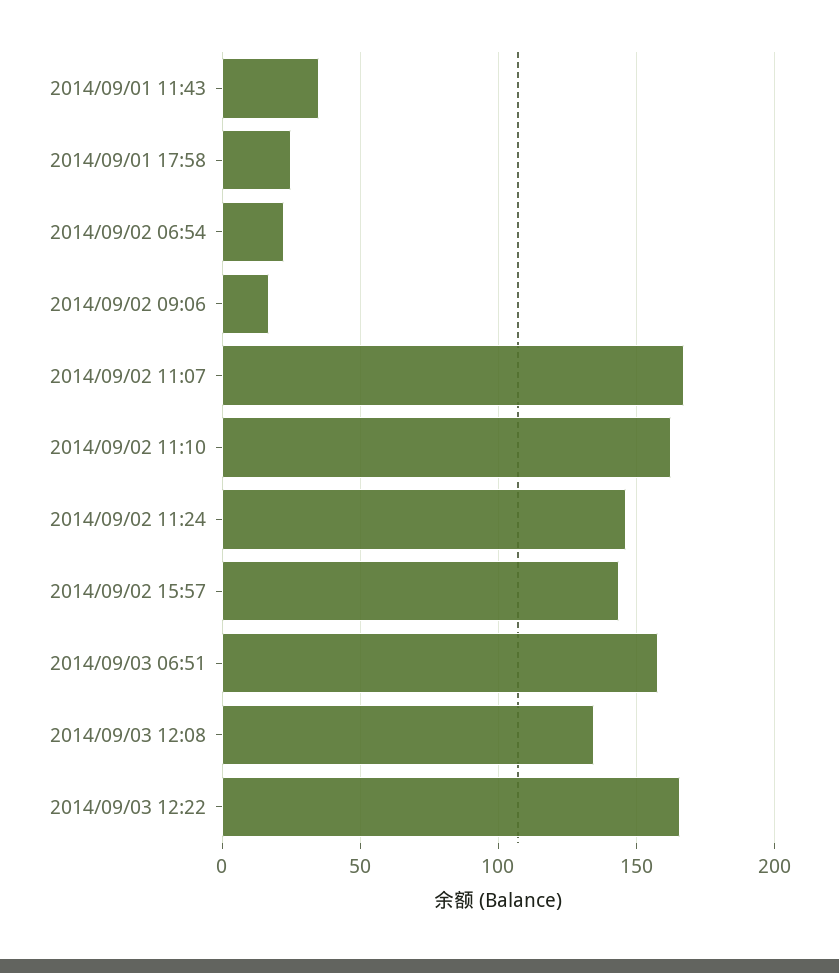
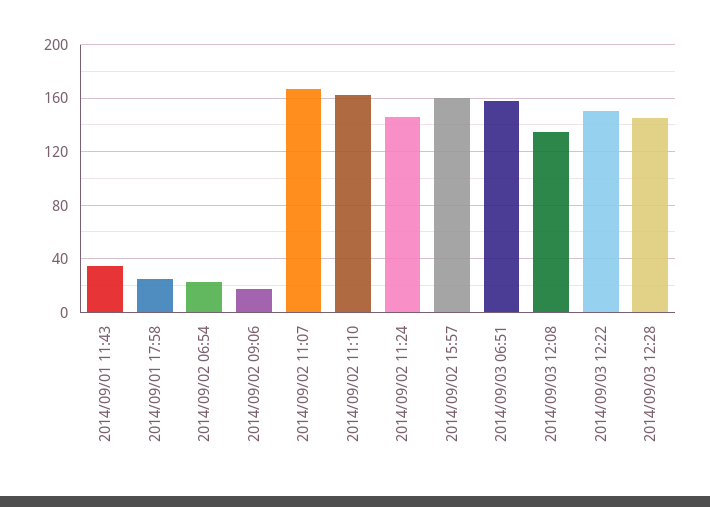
2014/09/02 15:57: 145 -> 160
2014/09/03 12:22: 165 -> 150
2014/09/03 12:28: none -> 145

